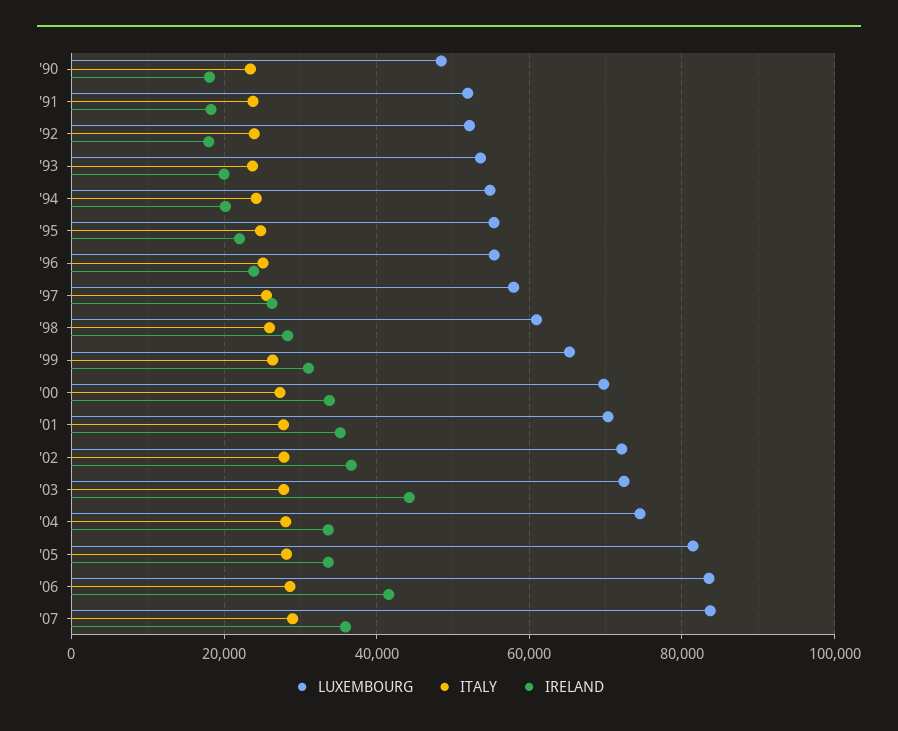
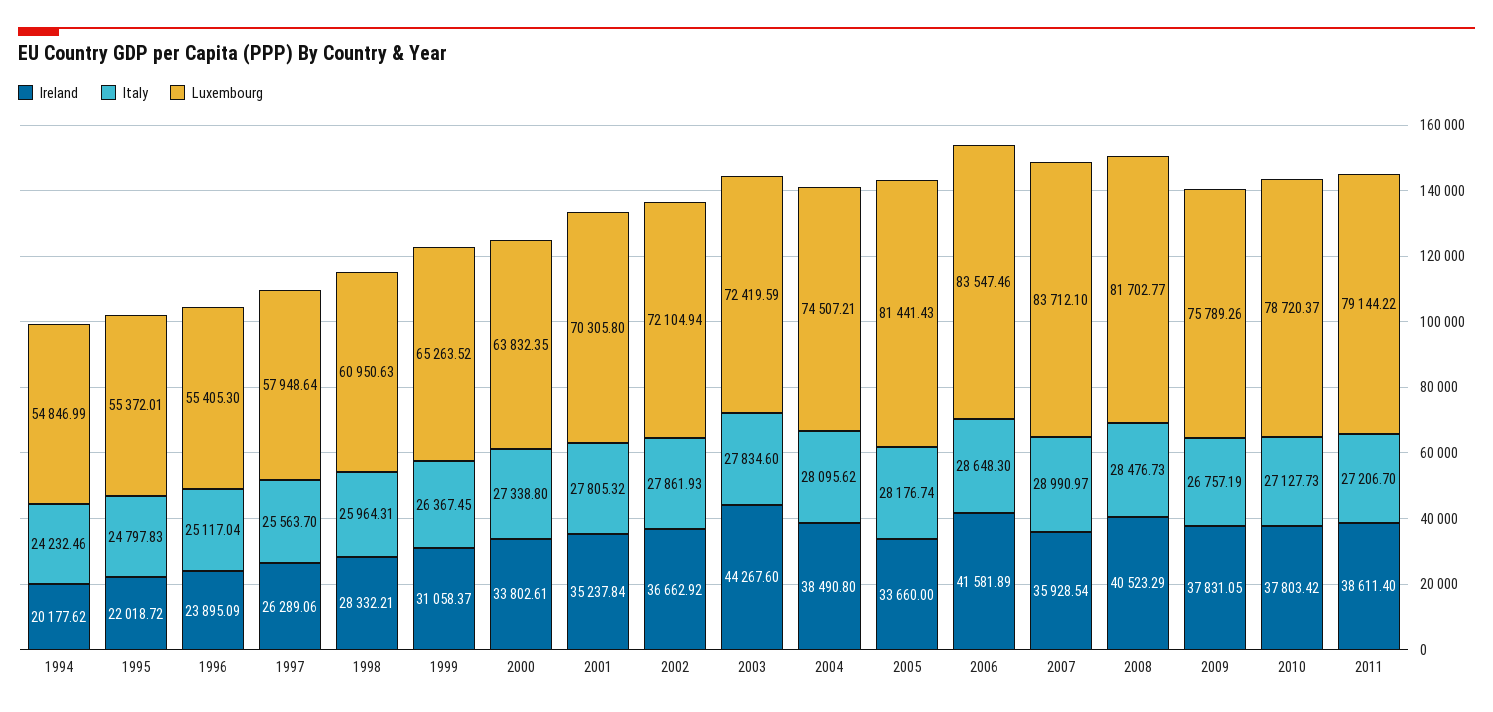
LUXEMBOURG, '90: 48000 -> none
ITALY, '90: 24000 -> none
IRELAND, '90: 18000 -> none
LUXEMBOURG, '91: 52000 -> none
ITALY, '91: 24000 -> none
IRELAND, '91: 18000 -> none
LUXEMBOURG, '92: 52000 -> none
ITALY, '92: 24000 -> none
IRELAND, '92: 18000 -> none
LUXEMBOURG, '93: 54000 -> none
ITALY, '93: 24000 -> none
IRELAND, '93: 20000 -> none
LUXEMBOURG, '00: 70000 -> 63832.35
IRELAND, '04: 34000 -> 38490.8
IRELAND, 2008: none -> 40523.29
ITALY, 2008: none -> 28476.73
LUXEMBOURG, 2008: none -> 81702.77
IRELAND, 2009: none -> 37831.05
ITALY, 2009: none -> 26757.19
LUXEMBOURG, 2009: none -> 75789.26
IRELAND, 2010: none -> 37803.42
ITALY, 2010: none -> 27127.73
LUXEMBOURG, 2010: none -> 78720.37
IRELAND, 2011: none -> 38611.4
ITALY, 2011: none -> 27206.7
LUXEMBOURG, 2011: none -> 79144.22

